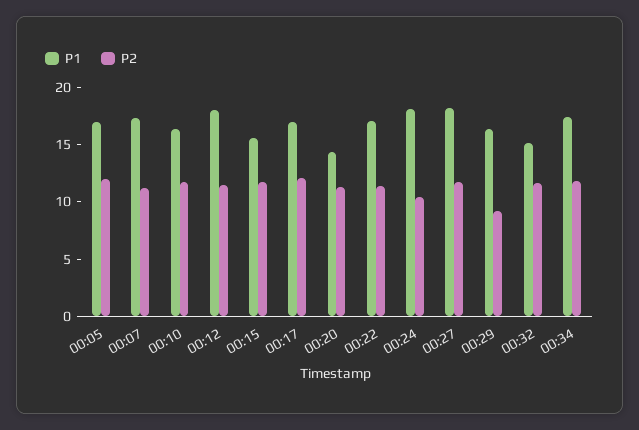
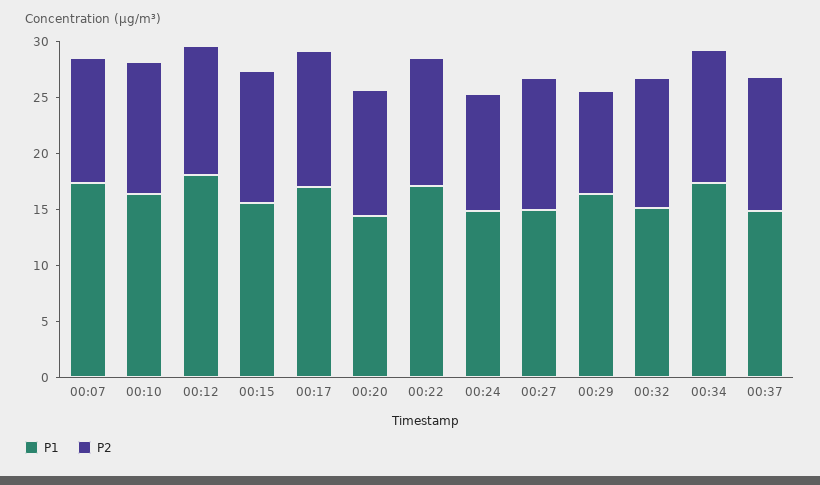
P1, 00:05: 17 -> none
P2, 00:05: 12 -> none
P1, 00:24: 18 -> 15
P1, 00:27: 18 -> 15
P1, 00:37: none -> 15
P2, 00:37: none -> 12

